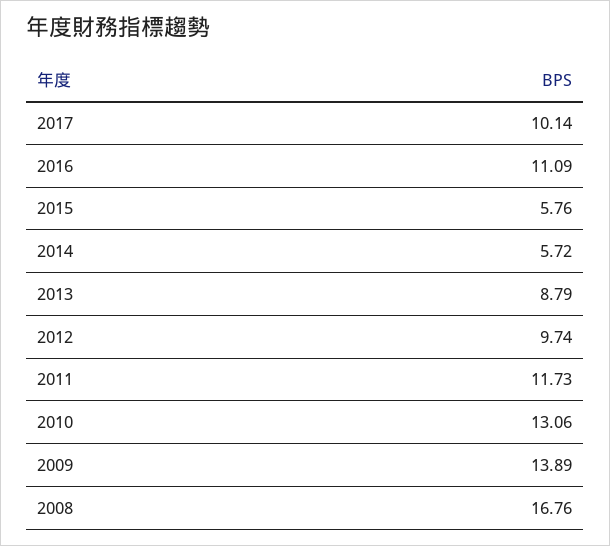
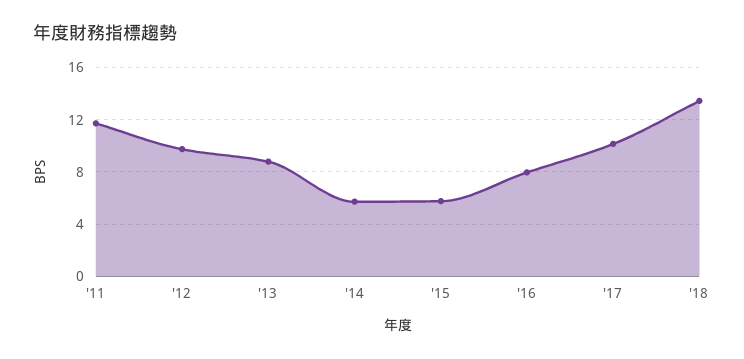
2016: 11.09 -> 8
2010: 13.06 -> none
2009: 13.89 -> none
2008: 16.76 -> none
'18: none -> 13.5

